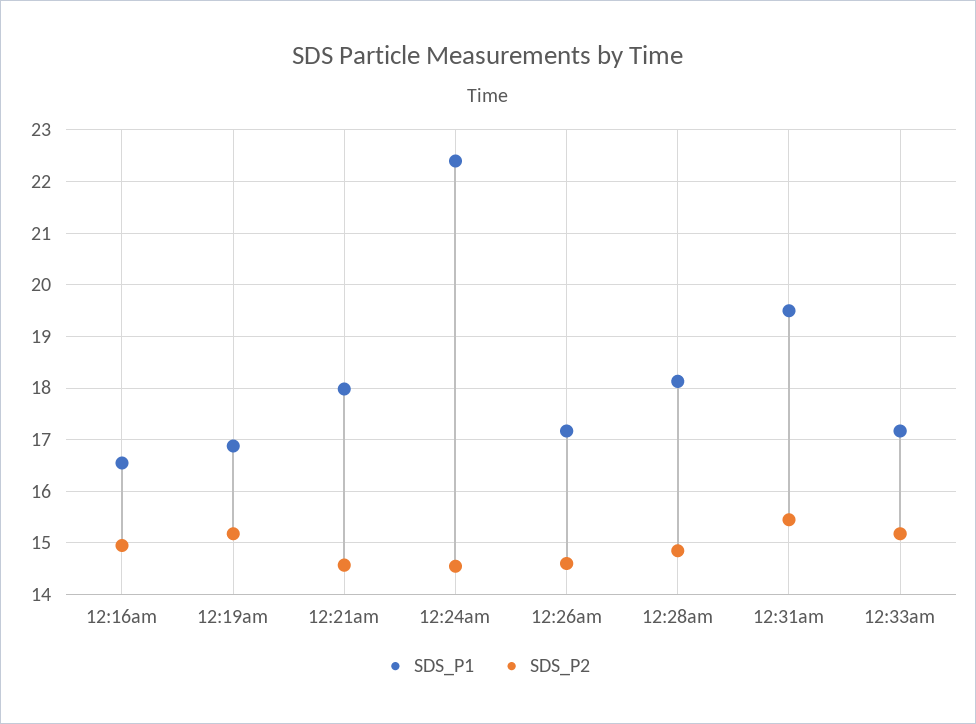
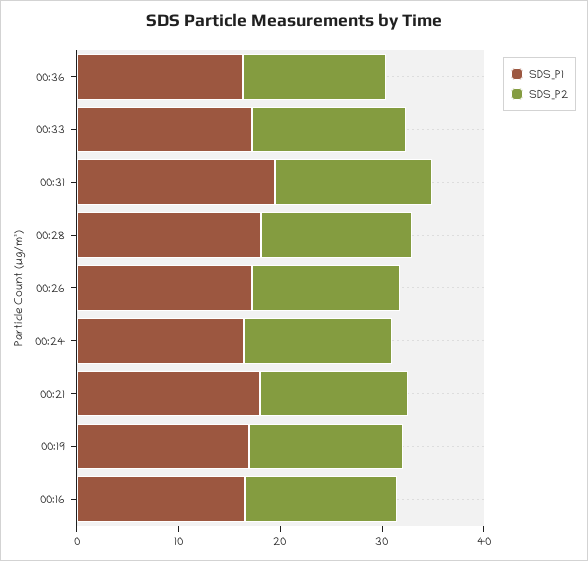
SDS_P1, 12:24am: 22.4 -> 16
SDS_P1, 00:36: none -> 16
SDS_P2, 00:36: none -> 14

